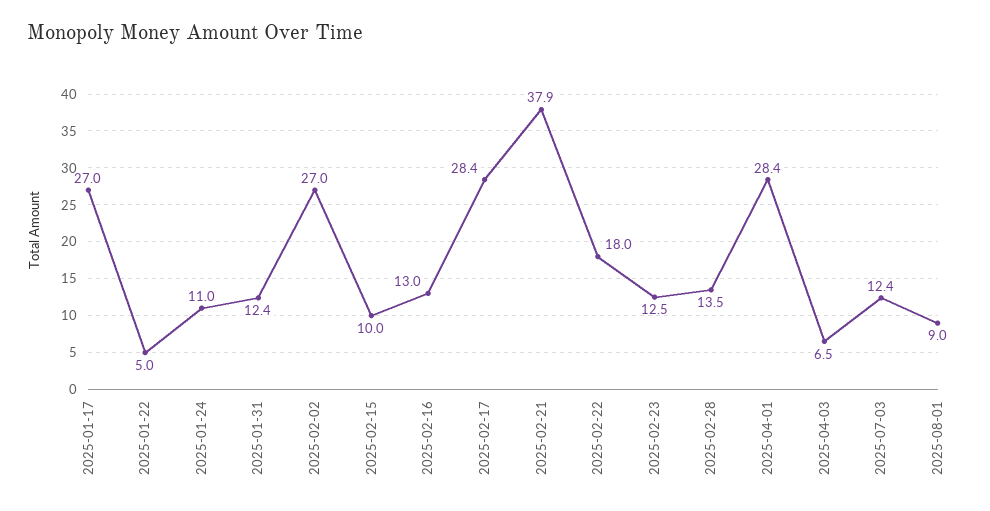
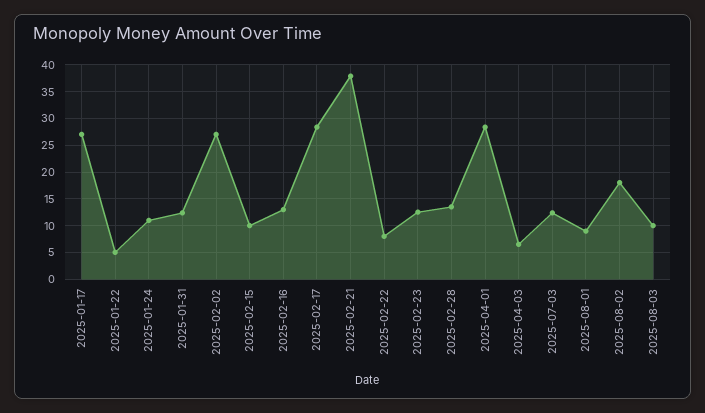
2025-02-22: 18 -> 7.5
2025-08-02: none -> 17.5
2025-08-03: none -> 10

